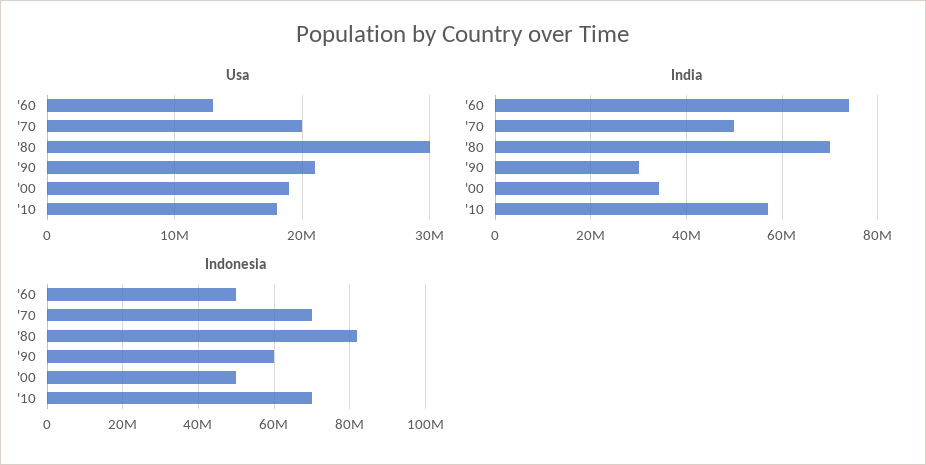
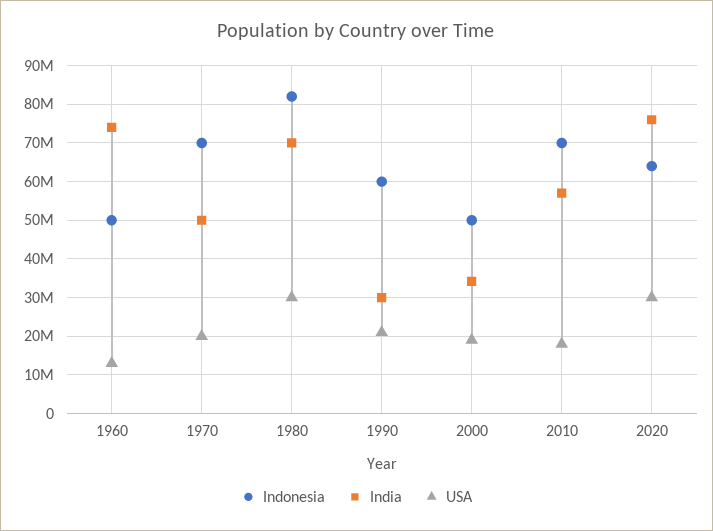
Indonesia, 2020: none -> 64000000
India, 2020: none -> 76000000
Usa, 2020: none -> 30000000

